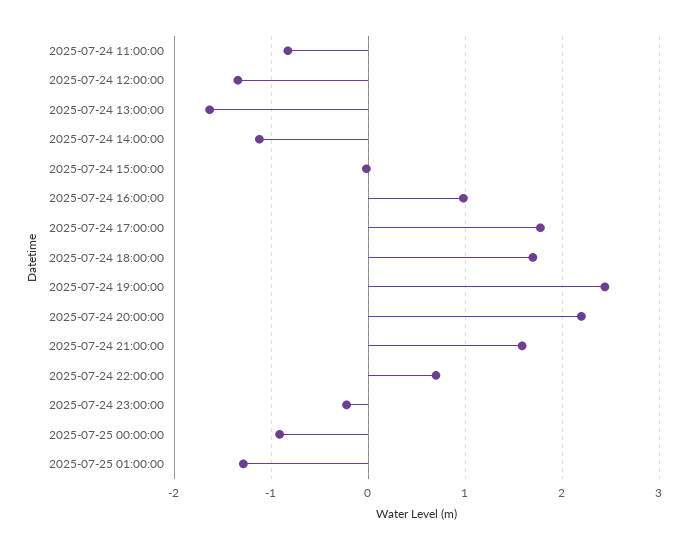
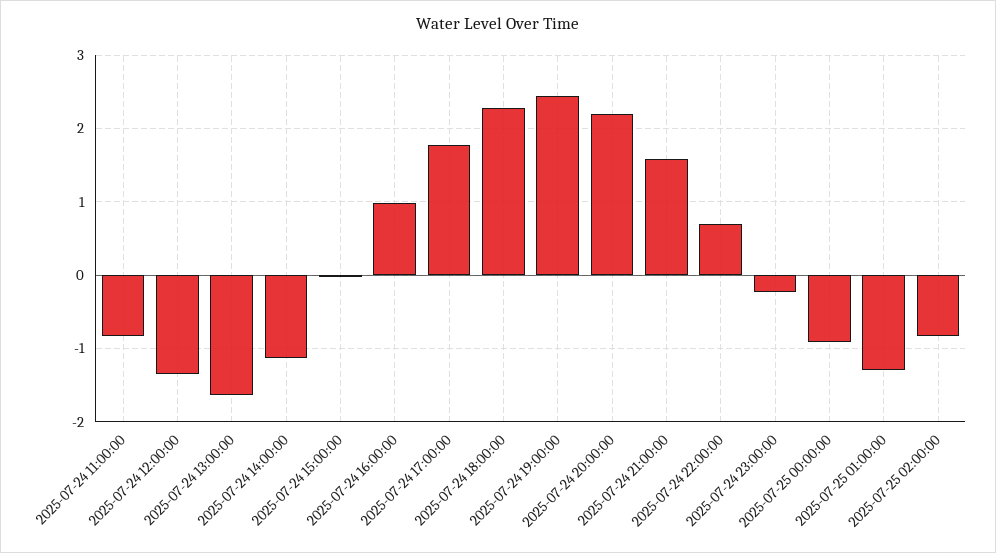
2025-07-24 18:00:00: 1.7 -> 2.3
2025-07-25 02:00:00: none -> -0.8

